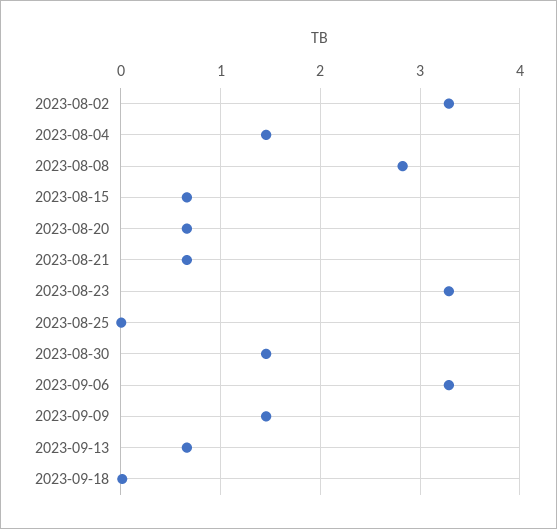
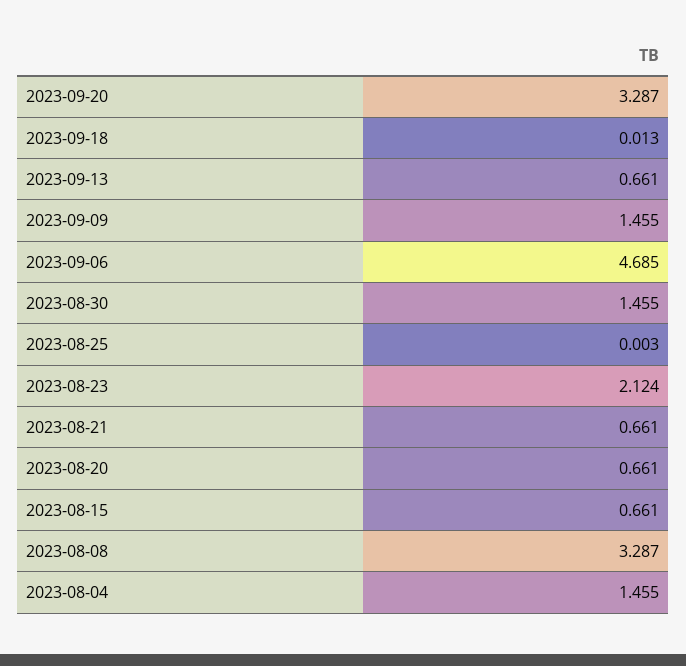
2023-08-02: 3.3 -> none
2023-08-08: 2.8 -> 3.287
2023-08-23: 3.3 -> 2.124
2023-09-06: 3.3 -> 4.685
2023-09-20: none -> 3.287

